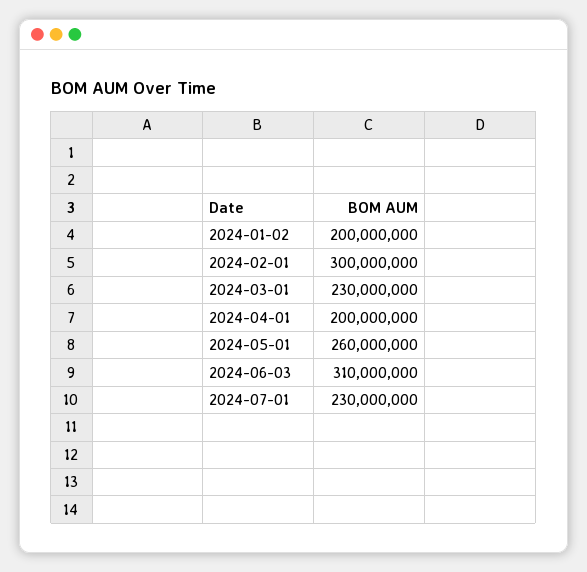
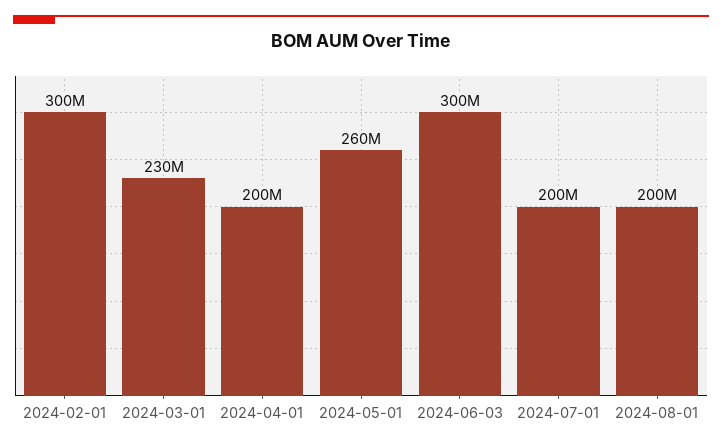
2024-01-02: 200000000 -> none
2024-06-03: 310000000 -> 300000000
2024-07-01: 230000000 -> 200000000
2024-08-01: none -> 200000000

